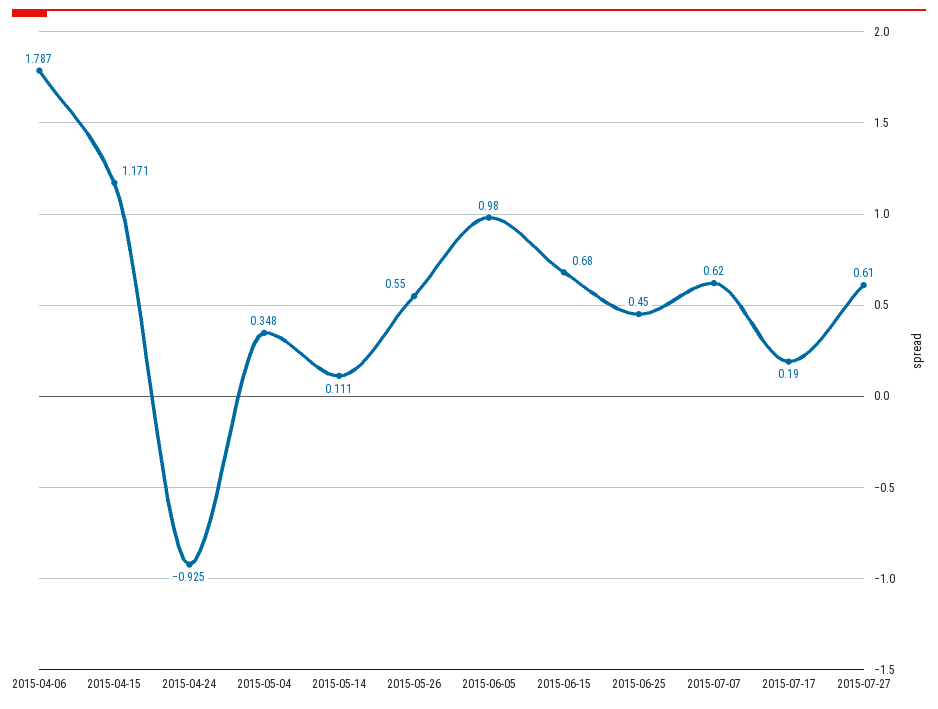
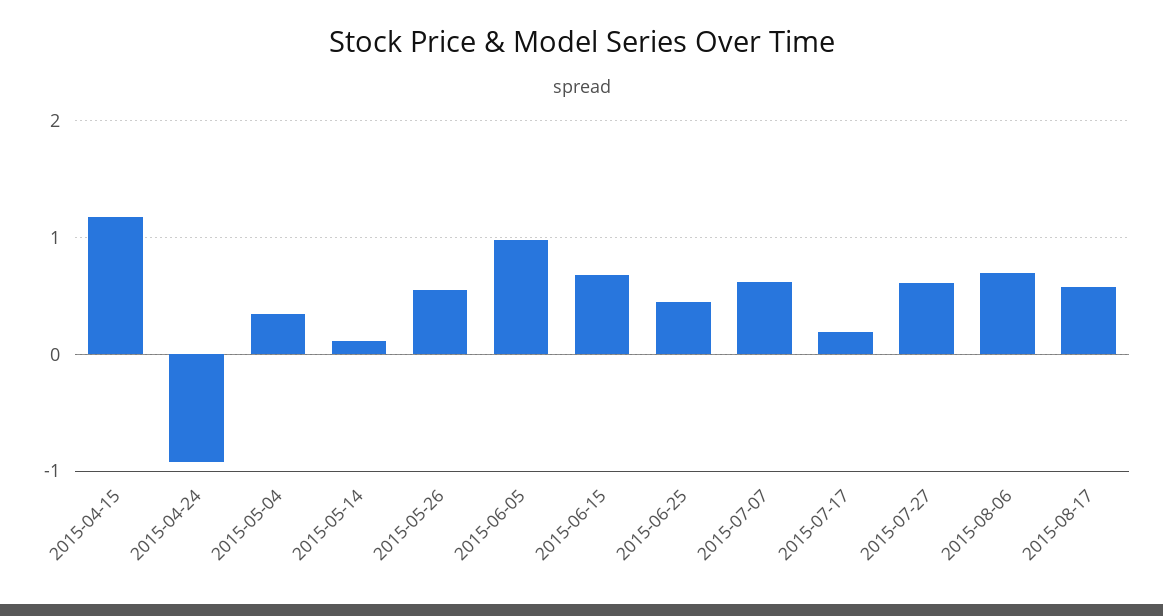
2015-04-06: 1.787 -> none
2015-08-06: none -> 0.7
2015-08-17: none -> 0.6

